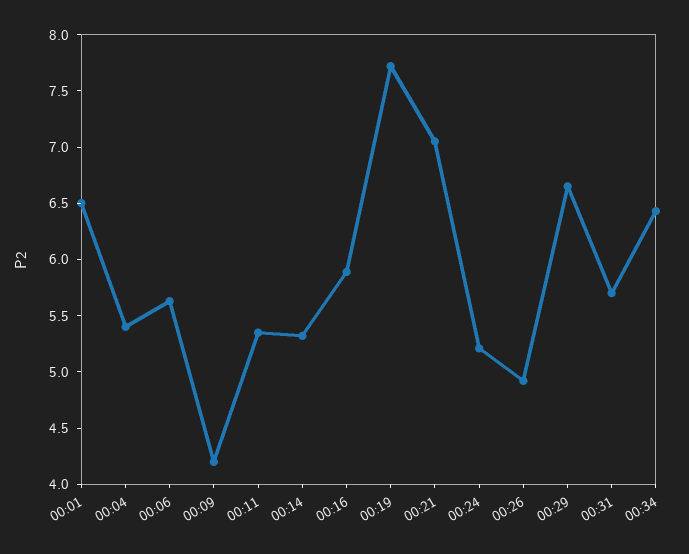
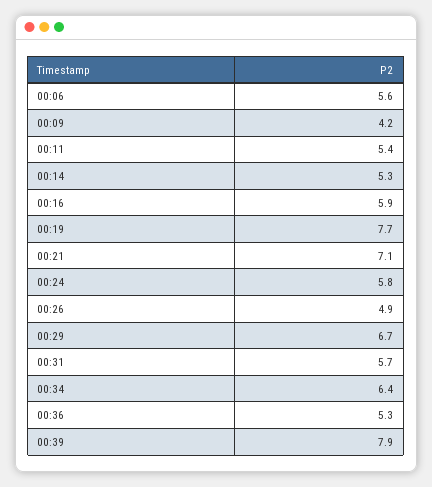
00:01: 6.5 -> none
00:04: 5.4 -> none
00:24: 5.2 -> 5.8
00:36: none -> 5.3
00:39: none -> 7.9

